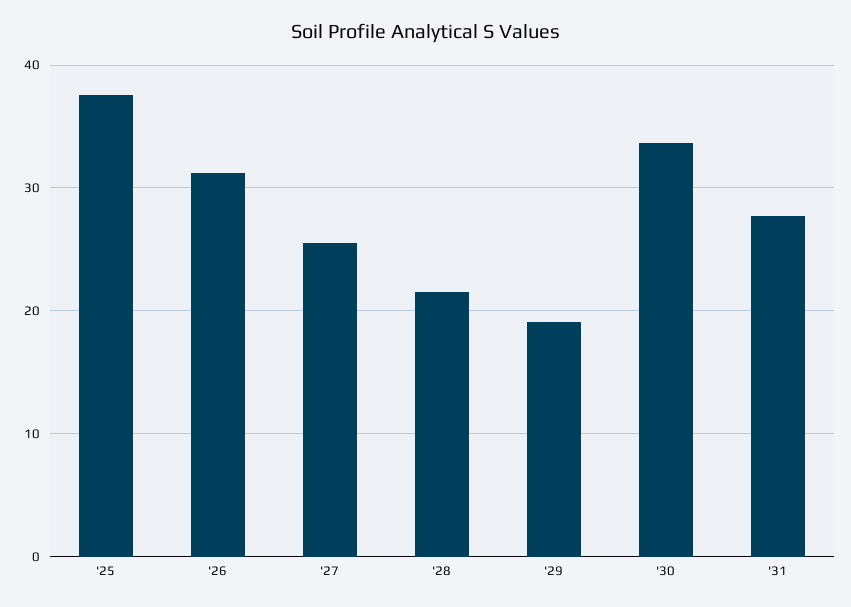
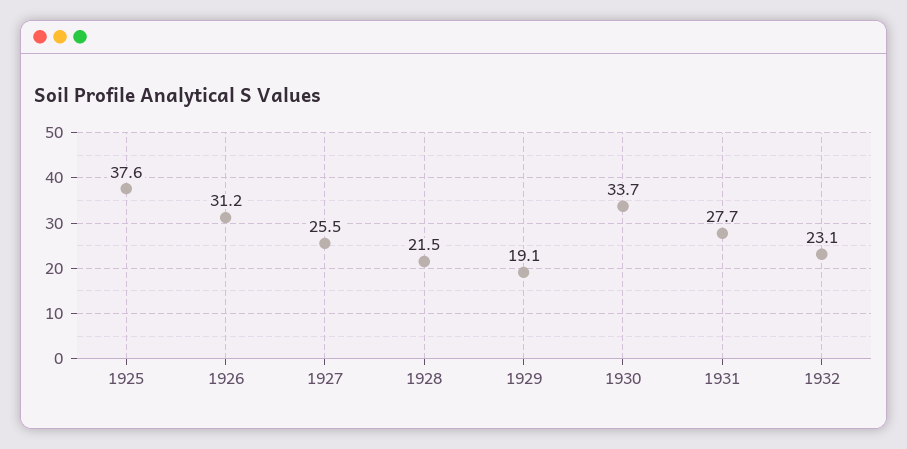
1932: none -> 23.1

